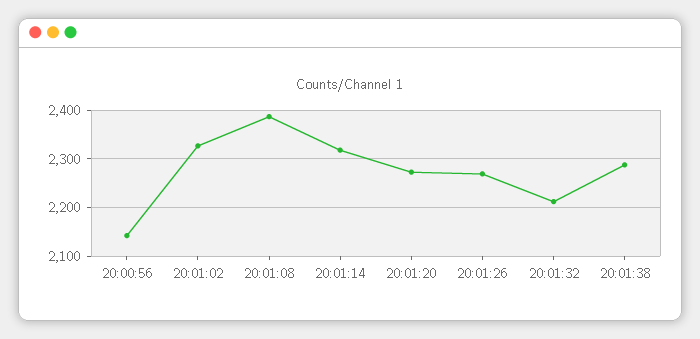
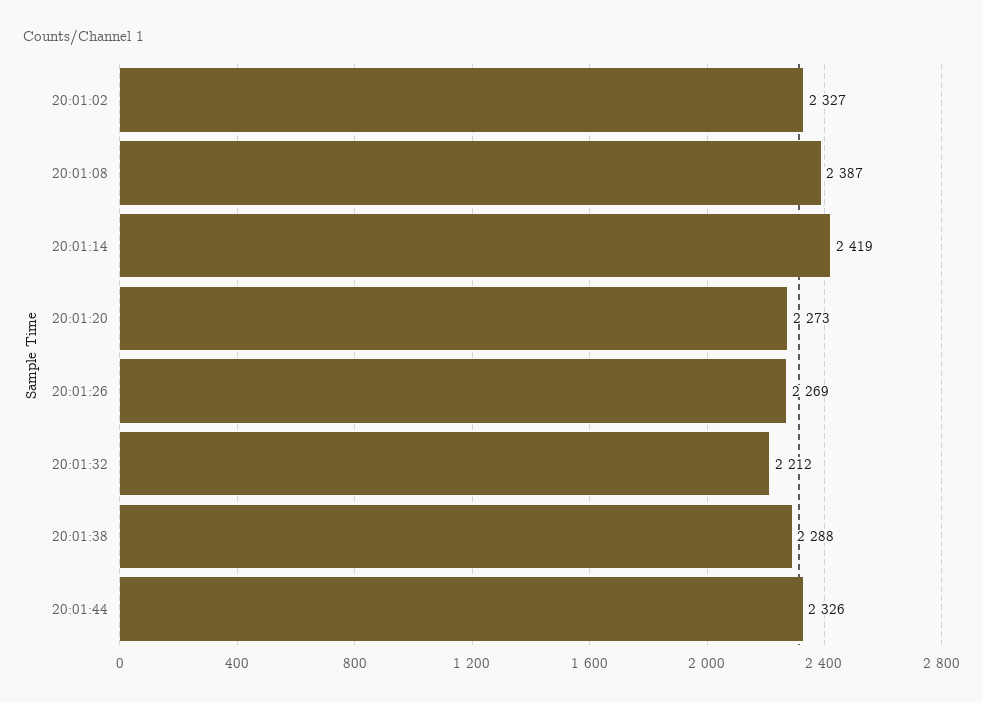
20:00:56: 2140 -> none
20:01:14: 2320 -> 2419
20:01:44: none -> 2326

